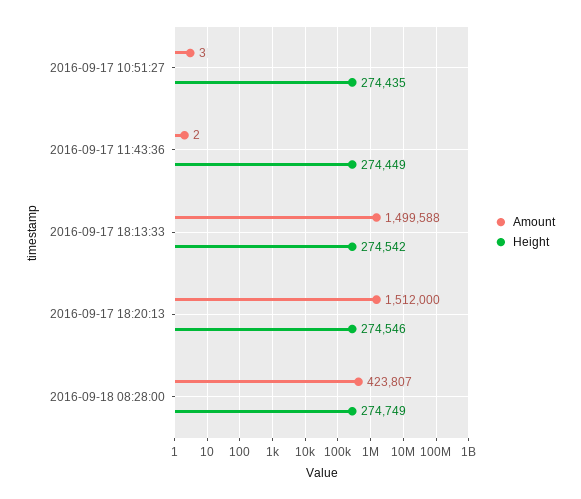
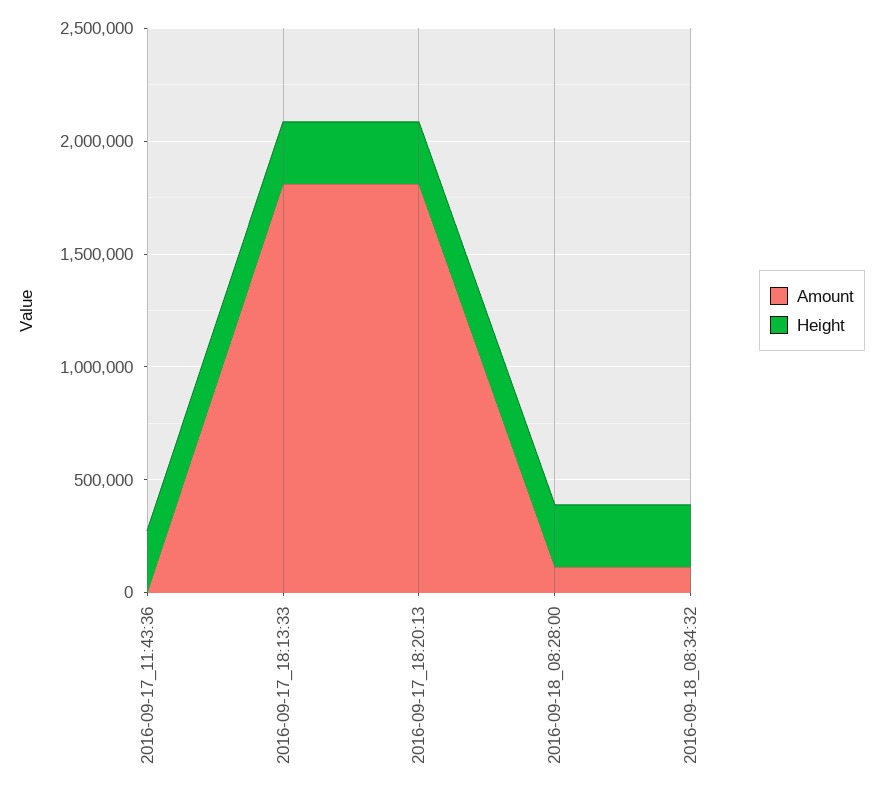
Amount, 2016-09-17 10:51:27: 3 -> none
Height, 2016-09-17 10:51:27: 274435 -> none
Amount, 2016-09-17 18:13:33: 1499588 -> 1800000
Amount, 2016-09-17 18:20:13: 1512000 -> 1800000
Amount, 2016-09-18 08:28:00: 423807 -> 100000
Amount, 2016-09-18_08:34:32: none -> 100000
Height, 2016-09-18_08:34:32: none -> 300000

